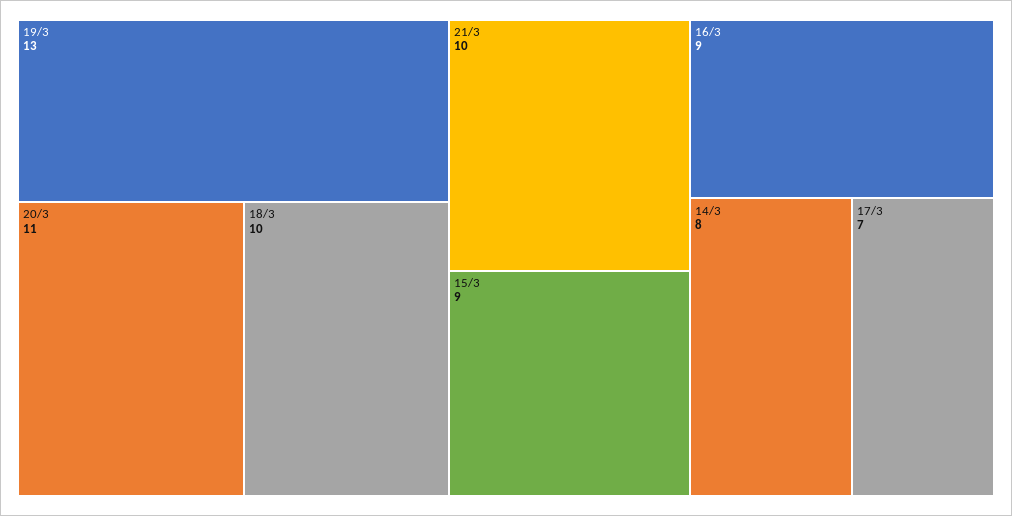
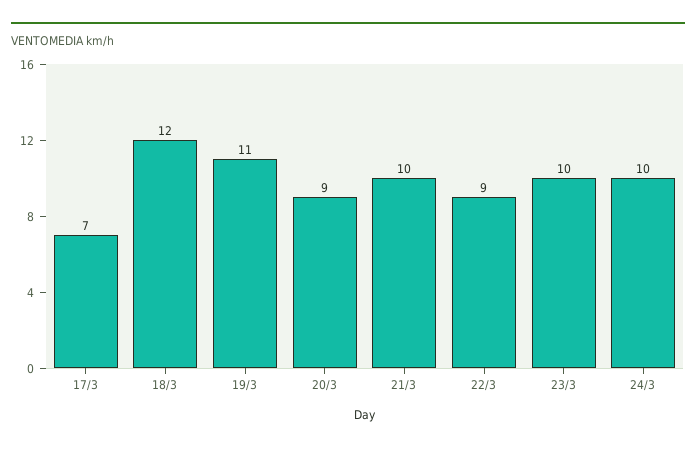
19/3: 13 -> 11
20/3: 11 -> 9
18/3: 10 -> 12
15/3: 9 -> none
16/3: 9 -> none
14/3: 8 -> none
22/3: none -> 9
23/3: none -> 10
24/3: none -> 10

